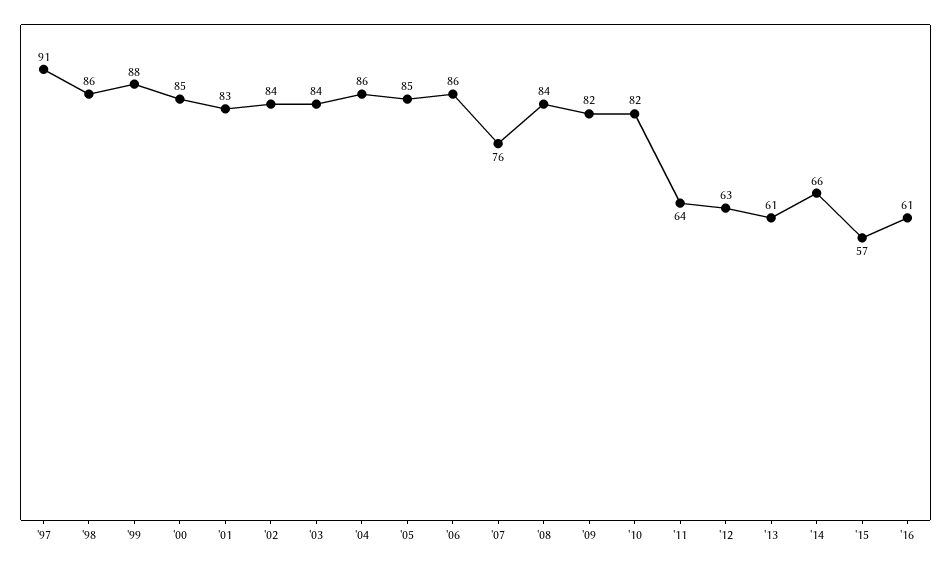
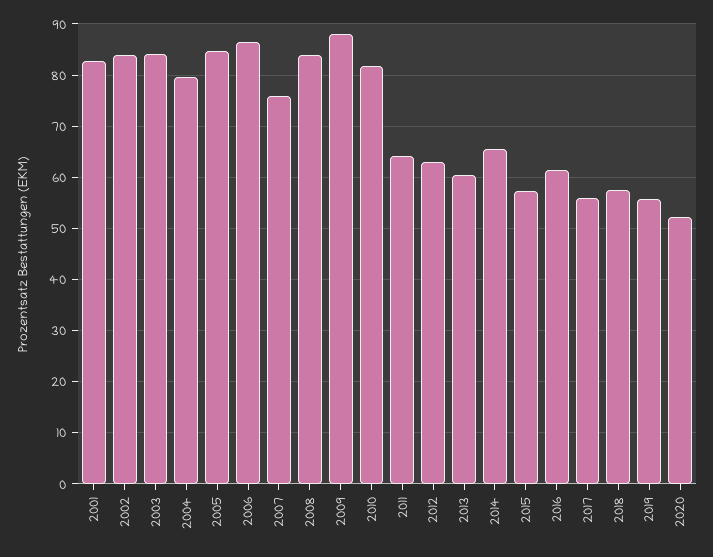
'97: 91 -> none
'98: 86 -> none
'99: 88 -> none
'00: 85 -> none
'04: 86 -> 80
'09: 82 -> 88
2017: none -> 56
2018: none -> 58
2019: none -> 56
2020: none -> 52

